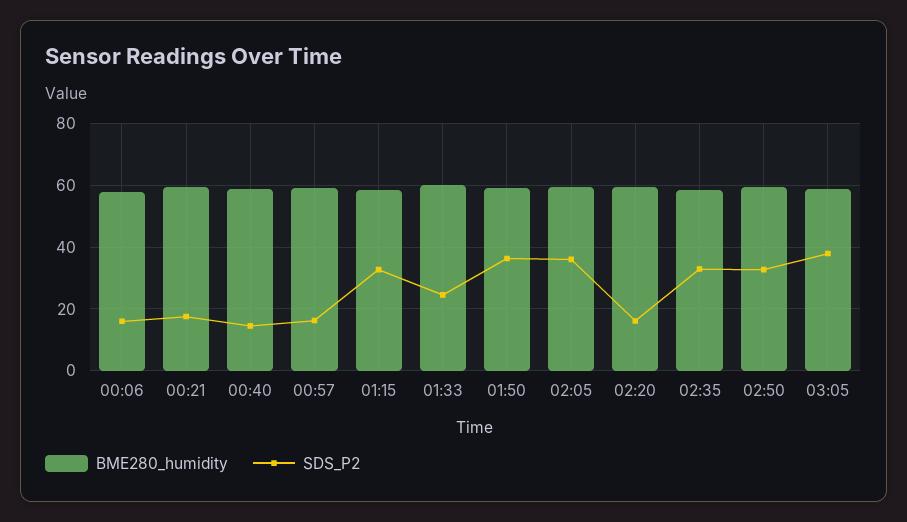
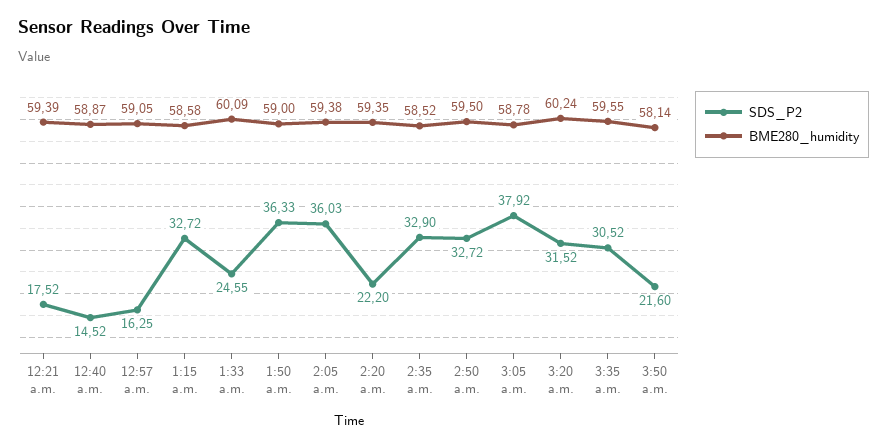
BME280_humidity, 00:06: 58 -> none
SDS_P2, 00:06: 16 -> none
SDS_P2, 02:20: 16 -> 22.2
SDS_P2, 3:20 a.m.: none -> 31.52
BME280_humidity, 3:20 a.m.: none -> 60.24
SDS_P2, 3:35 a.m.: none -> 30.52
BME280_humidity, 3:35 a.m.: none -> 59.55
SDS_P2, 3:50 a.m.: none -> 21.6
BME280_humidity, 3:50 a.m.: none -> 58.14

